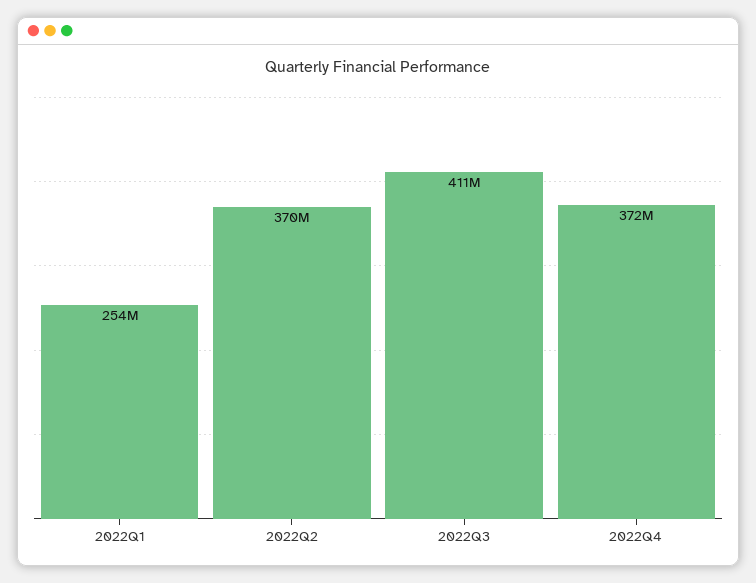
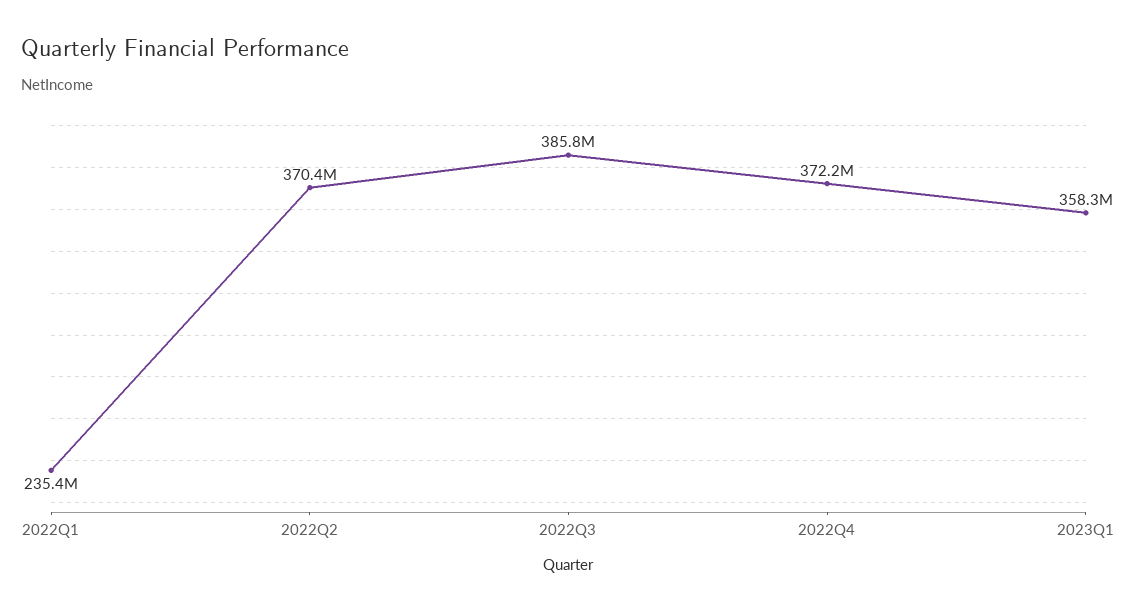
2022Q1: 254000000 -> 235400000
2022Q3: 411000000 -> 385800000
2023Q1: none -> 358300000

